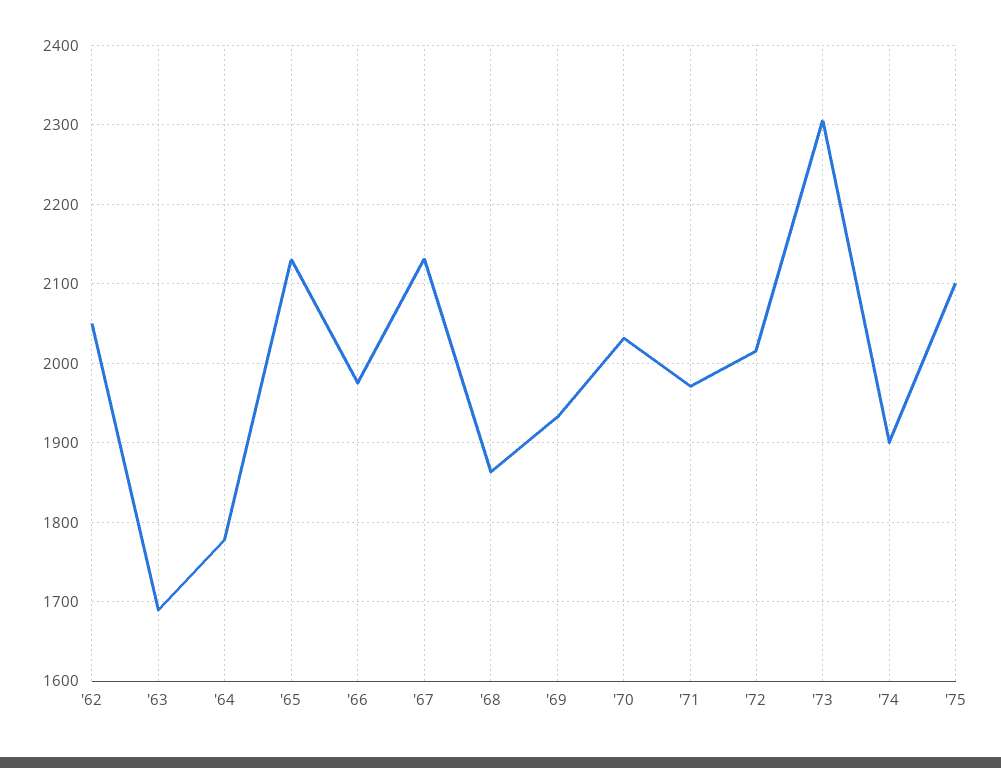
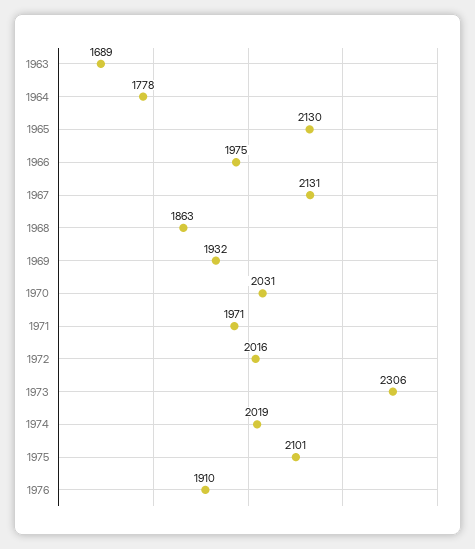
'62: 2050 -> none
'74: 1900 -> 2019
1976: none -> 1910

